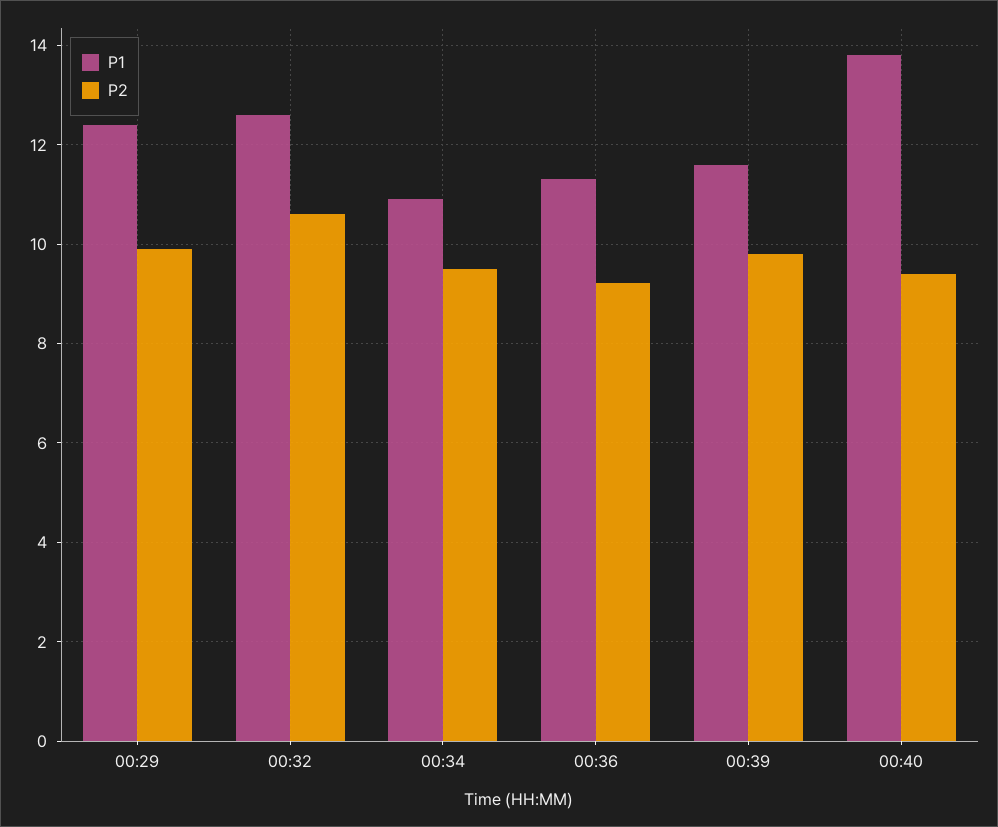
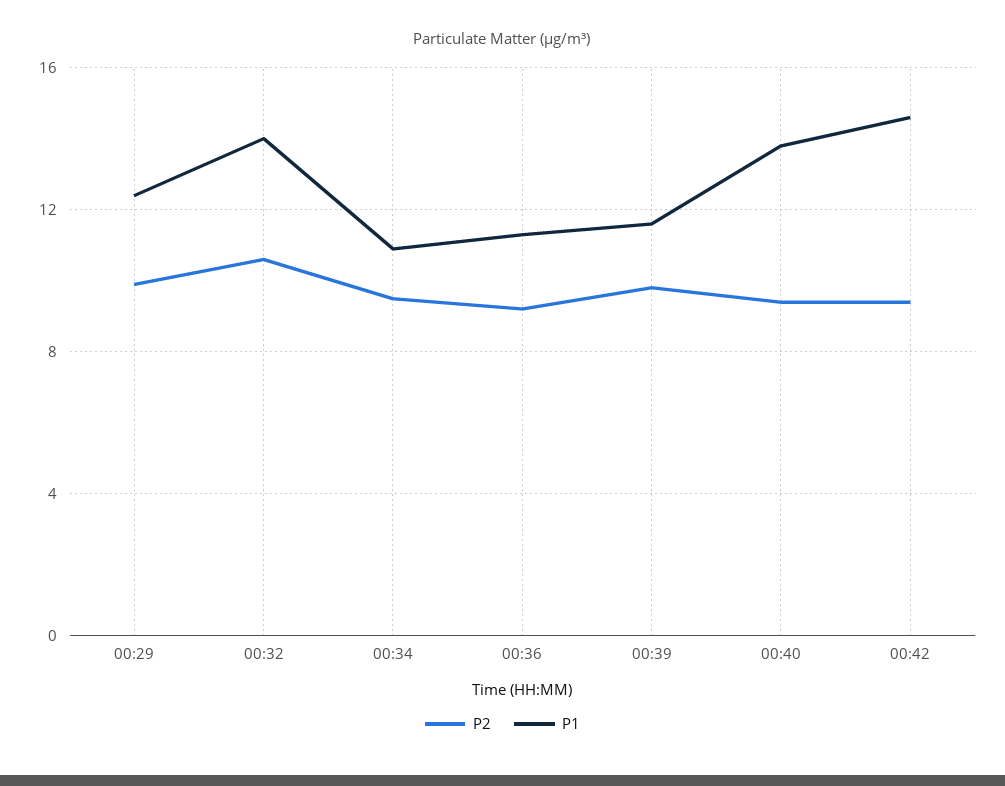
P1, 00:32: 12.6 -> 14
P2, 00:42: none -> 9.5
P1, 00:42: none -> 14.5

